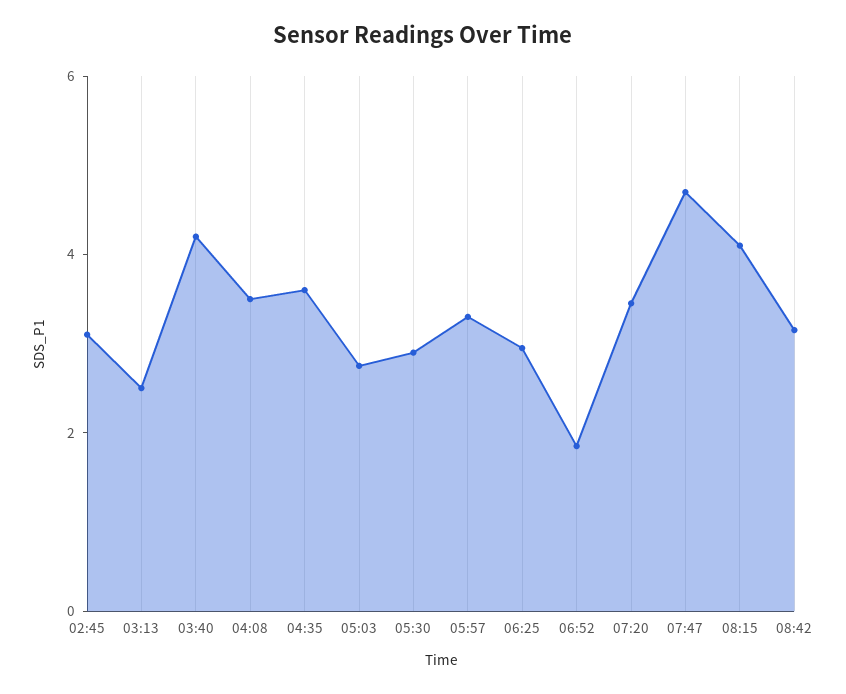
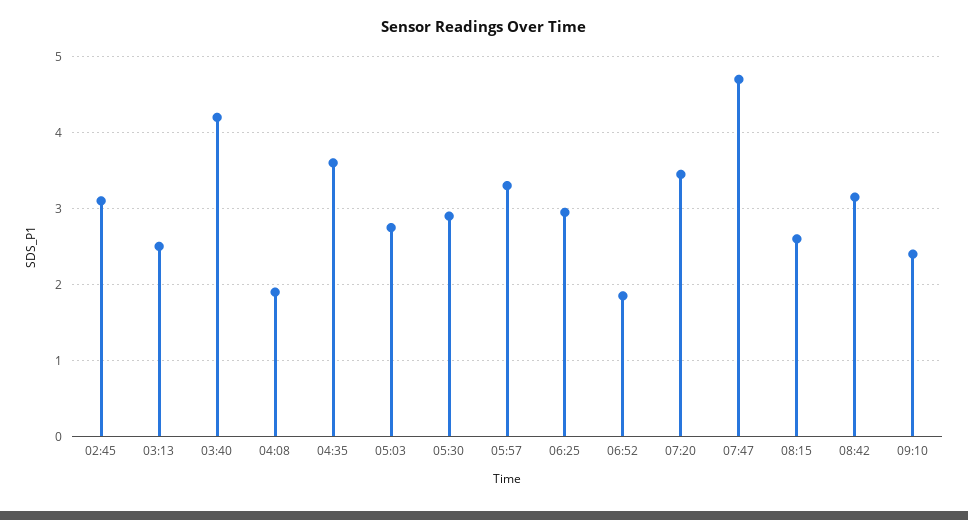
04:08: 3.5 -> 1.9
08:15: 4 -> 2.6
09:10: none -> 2.4

